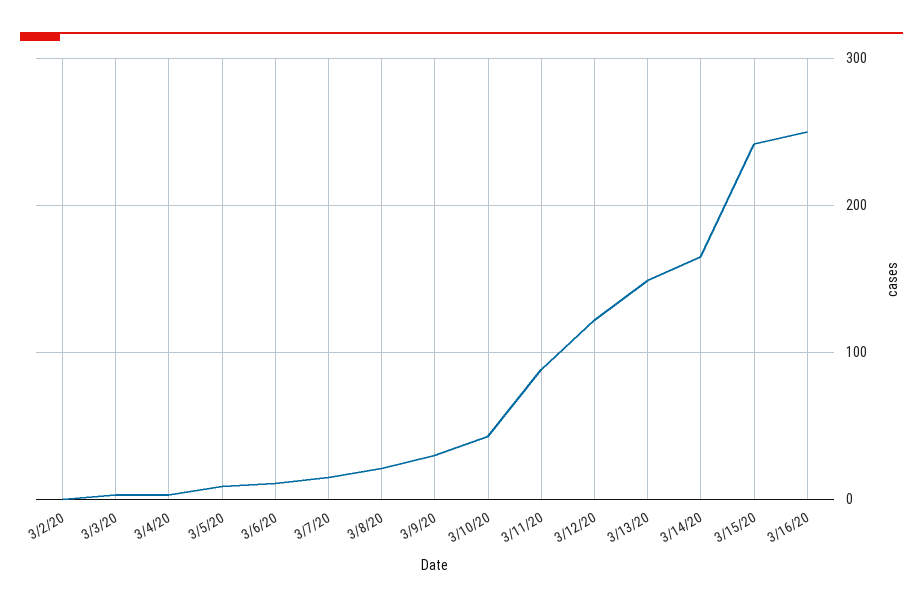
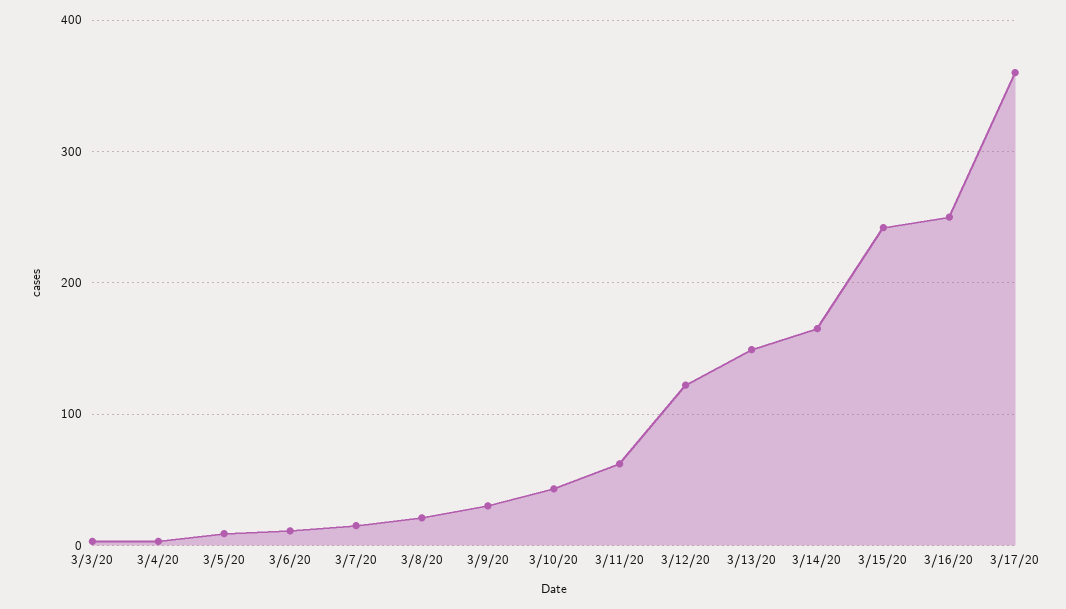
3/2/20: 0 -> none
3/11/20: 90 -> 60
3/17/20: none -> 360

